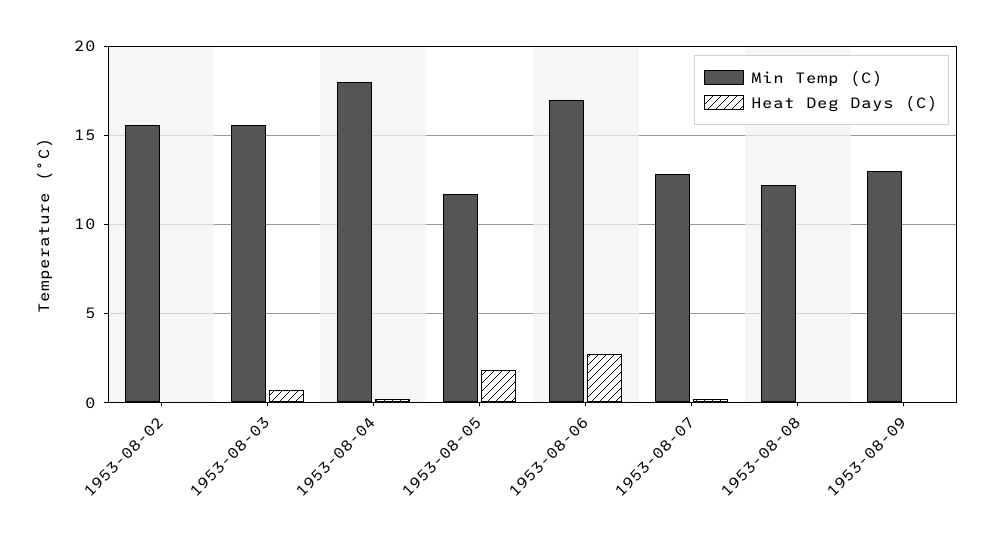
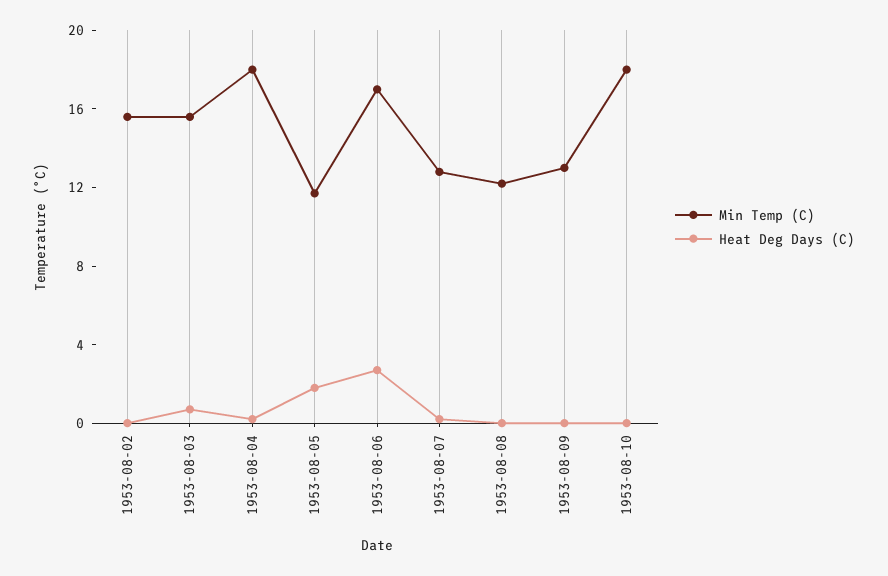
Min Temp (C), 1953-08-10: none -> 18
Heat Deg Days (C), 1953-08-10: none -> 0

